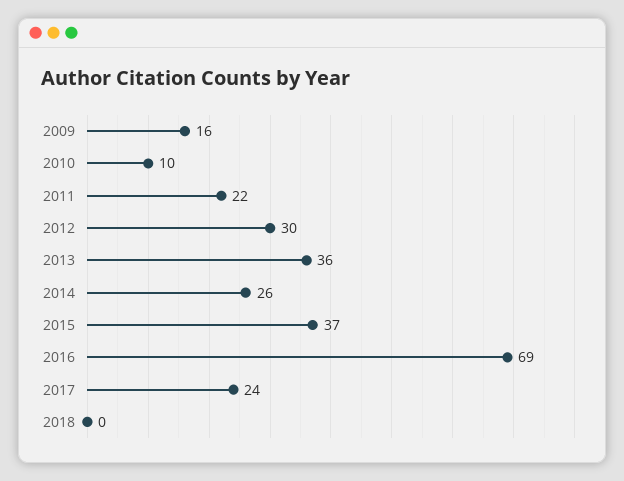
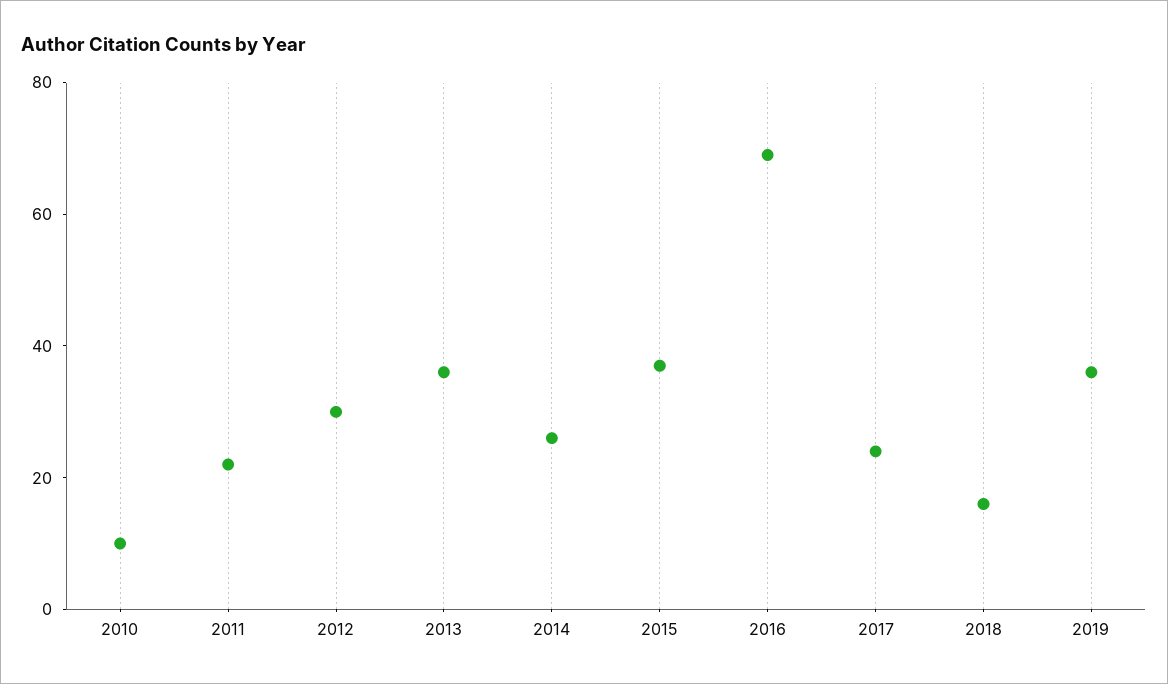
2009: 16 -> none
2018: 0 -> 15
2019: none -> 35

